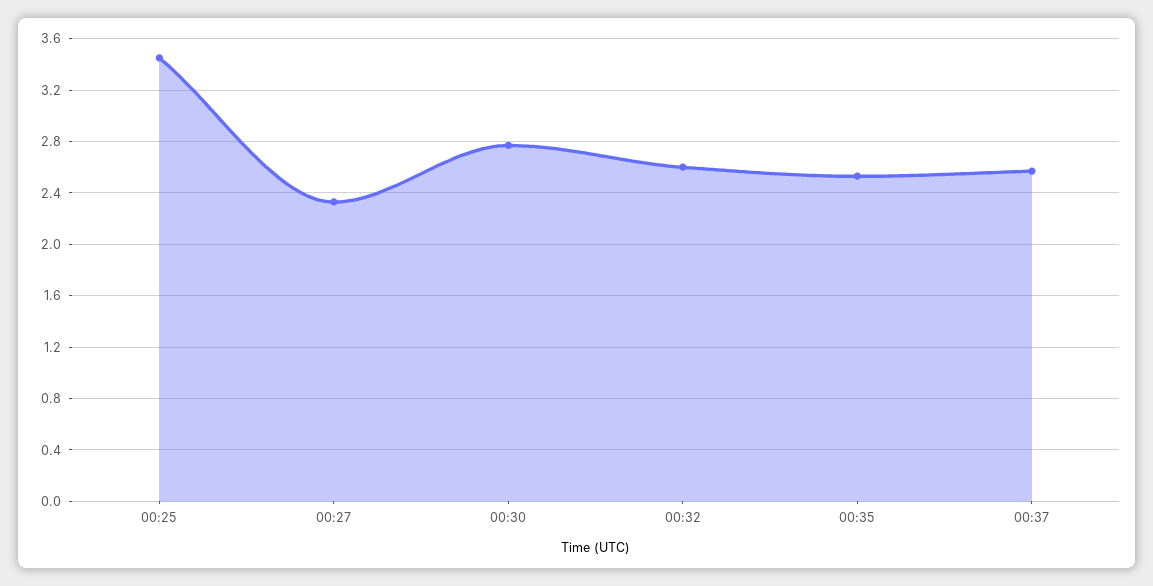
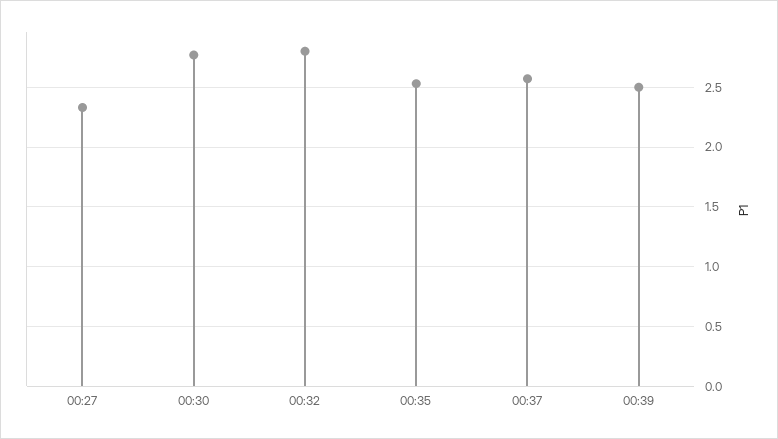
00:25: 3.45 -> none
00:32: 2.6 -> 2.8
00:39: none -> 2.5

